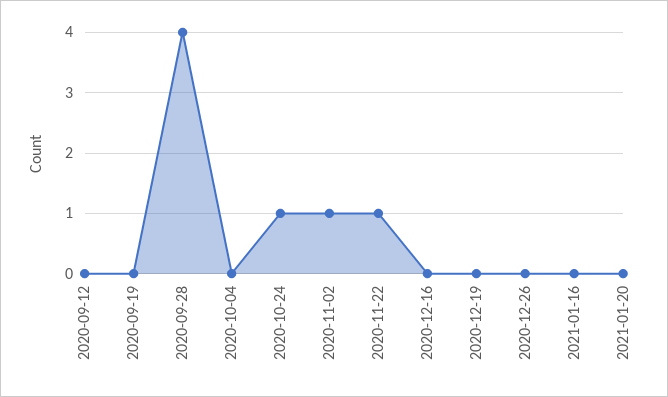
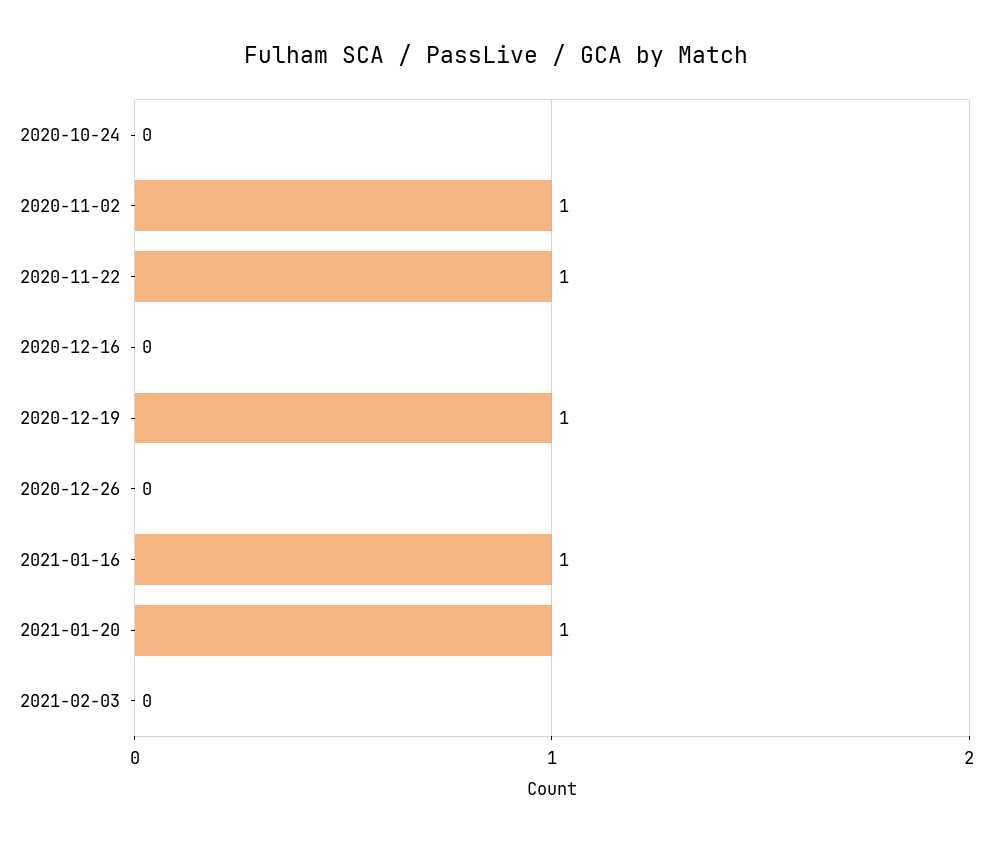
2020-09-12: 0 -> none
2020-09-19: 0 -> none
2020-09-28: 4 -> none
2020-10-04: 0 -> none
2020-10-24: 1 -> 0
2020-12-19: 0 -> 1
2021-01-16: 0 -> 1
2021-01-20: 0 -> 1
2021-02-03: none -> 0

